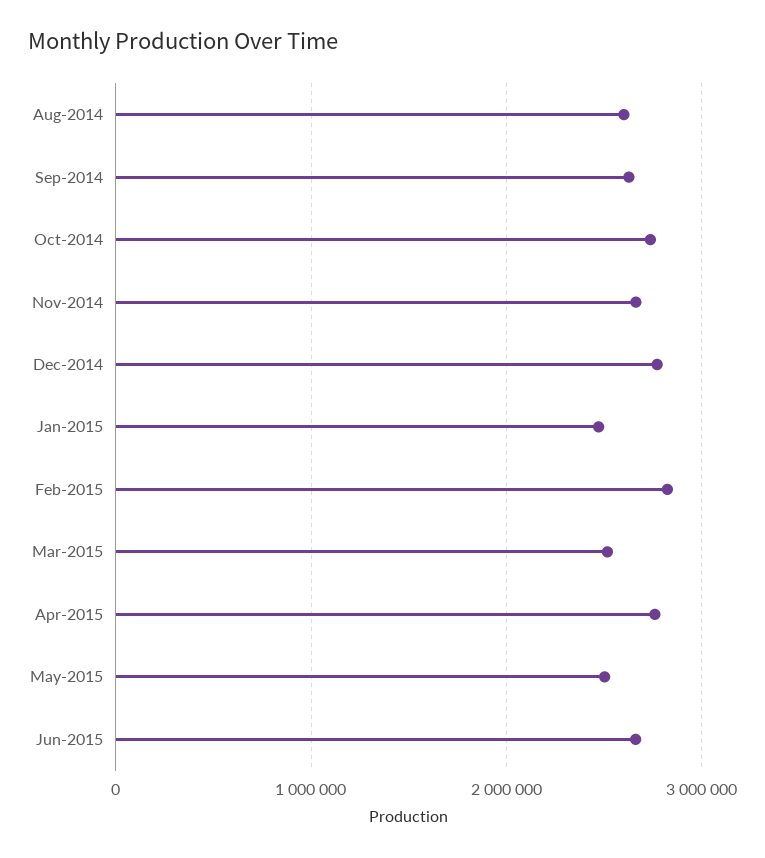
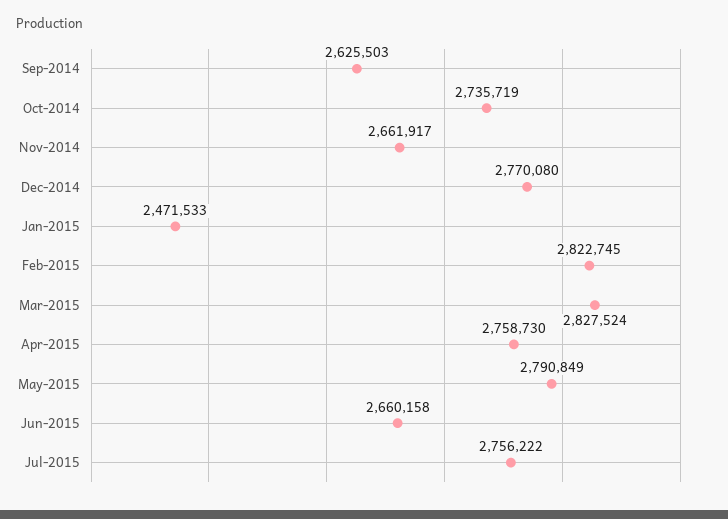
Aug-2014: 2600000 -> none
Mar-2015: 2500000 -> 2827524
May-2015: 2500000 -> 2790849
Jul-2015: none -> 2756222

